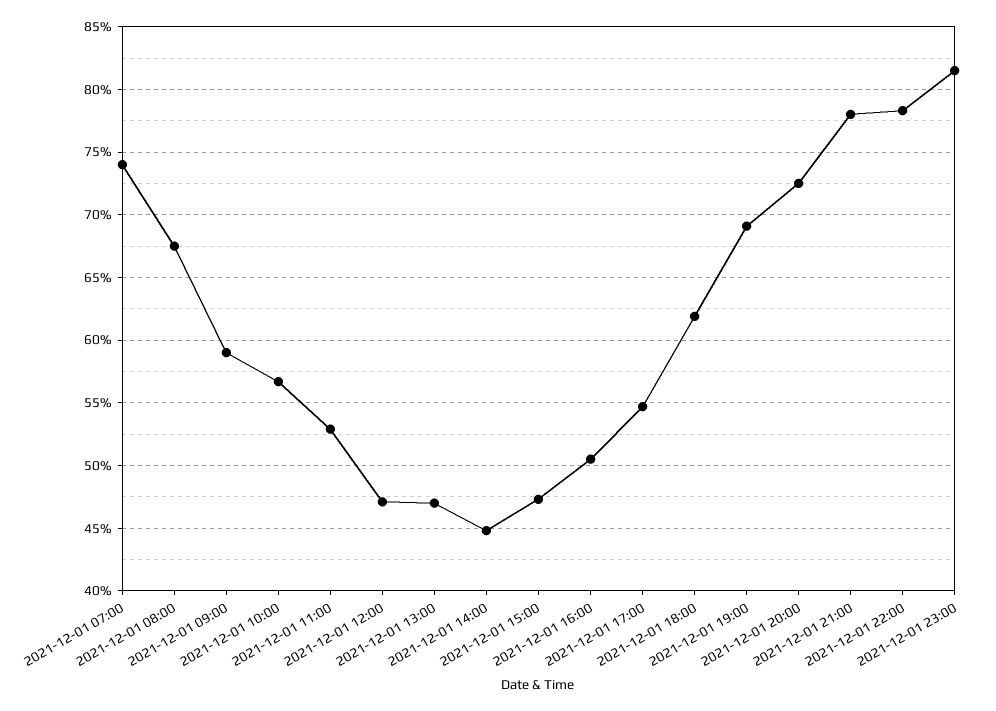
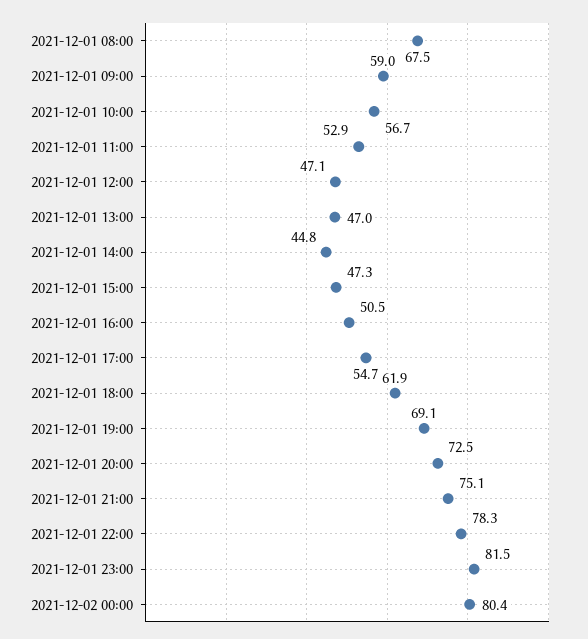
2021-12-01 07:00: 74 -> none
2021-12-01 21:00: 78 -> 75.1
2021-12-02 00:00: none -> 80.4

